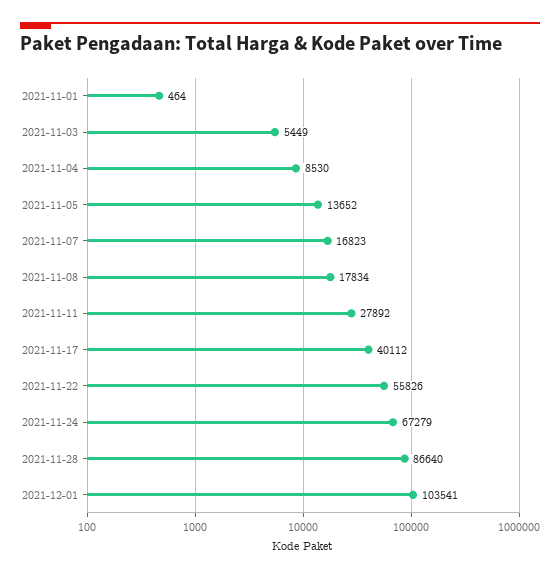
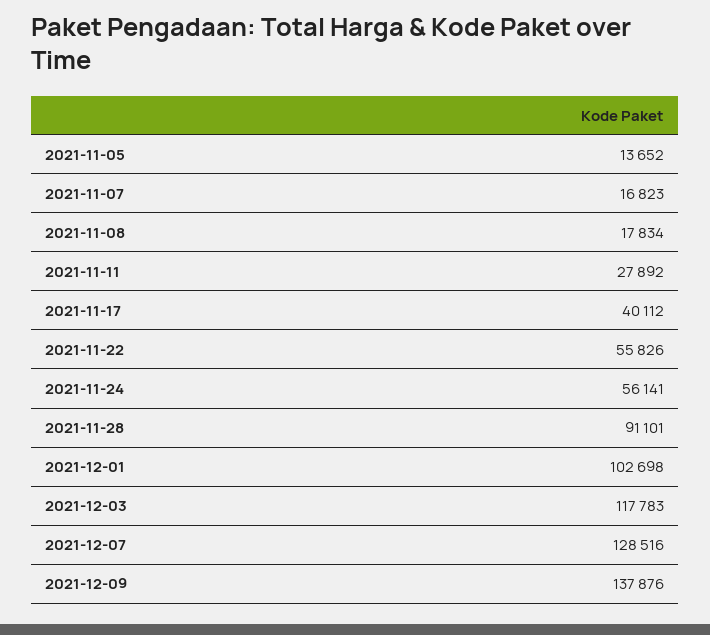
2021-11-01: 464 -> none
2021-11-03: 5449 -> none
2021-11-04: 8530 -> none
2021-11-24: 67279 -> 56141
2021-11-28: 86640 -> 91101
2021-12-01: 103541 -> 102698
2021-12-03: none -> 117783
2021-12-07: none -> 128516
2021-12-09: none -> 137876

